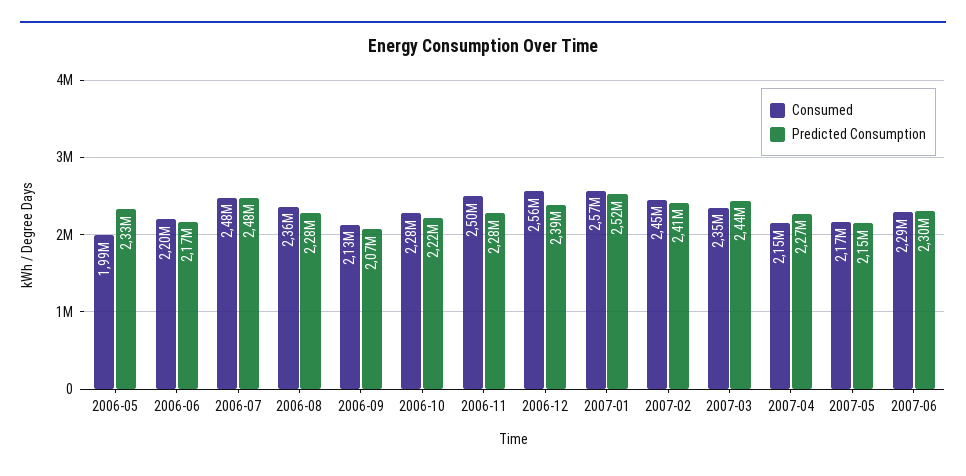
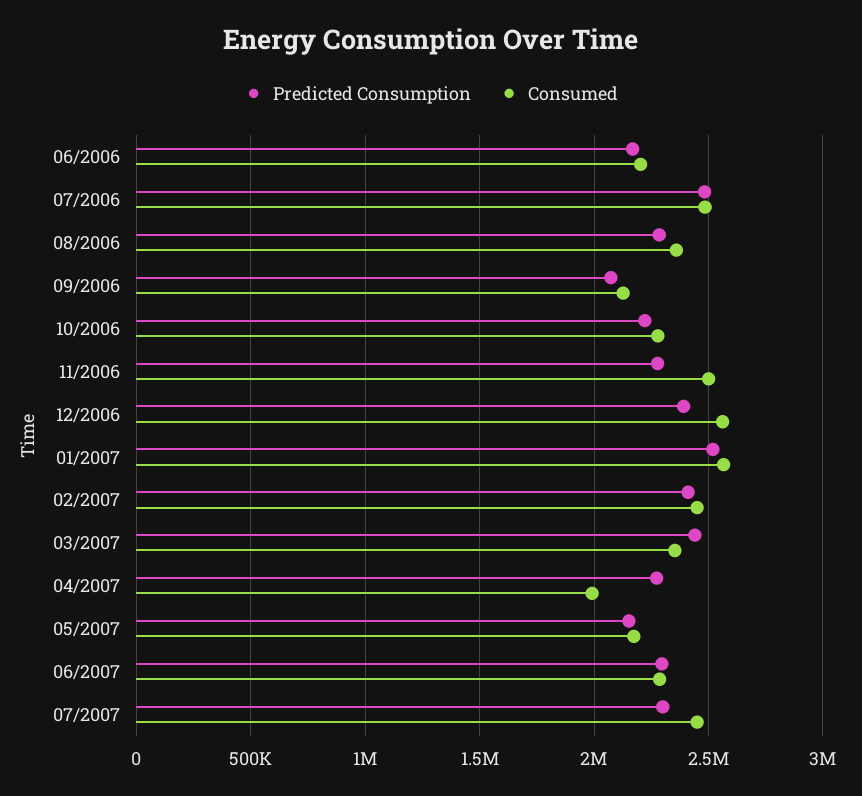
Consumed, 2006-05: 1990000 -> none
Predicted Consumption, 2006-05: 2330000 -> none
Consumed, 2007-04: 2150000 -> 2000000
Predicted Consumption, 07/2007: none -> 2300000
Consumed, 07/2007: none -> 2450000

